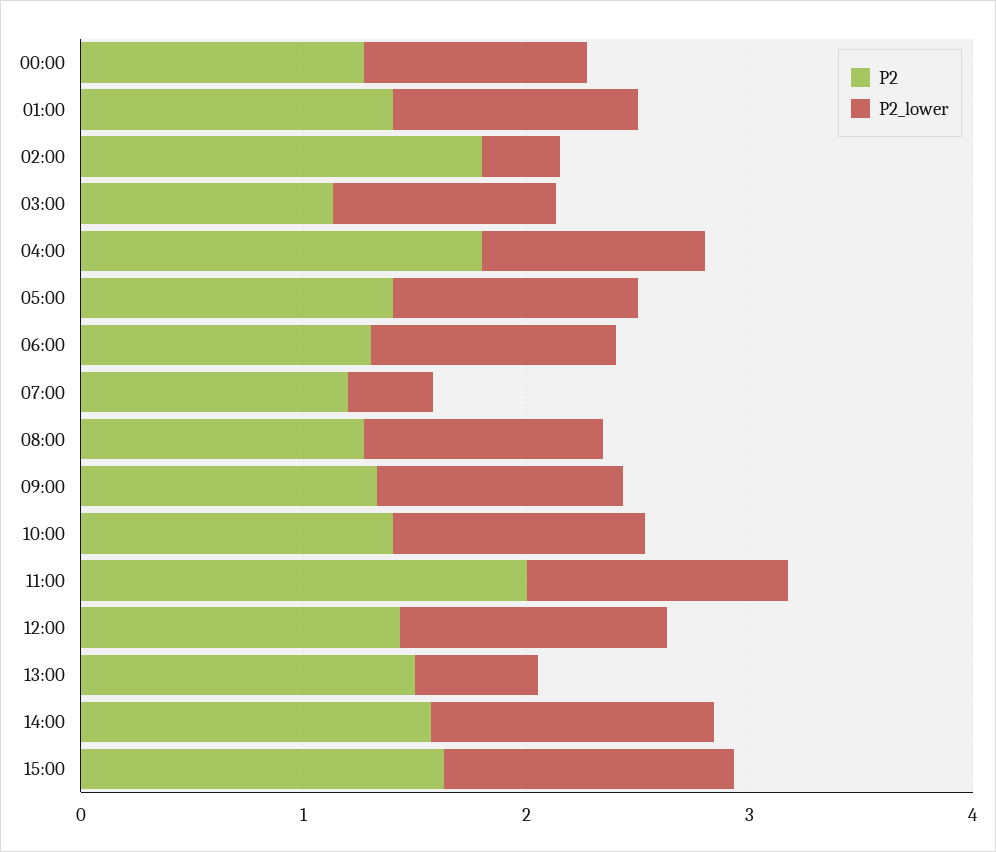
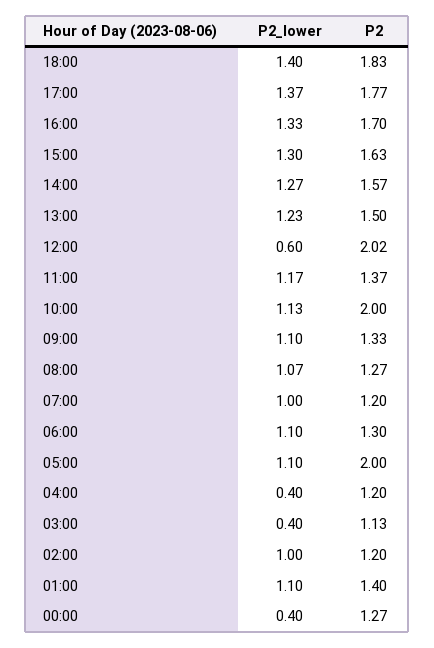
P2_lower, 00:00: 1 -> 0.4
P2, 02:00: 1.8 -> 1.2
P2_lower, 02:00: 0.4 -> 1
P2_lower, 03:00: 1 -> 0.4
P2, 04:00: 1.8 -> 1.2
P2_lower, 04:00: 1 -> 0.4
P2, 05:00: 1.4 -> 2
P2_lower, 07:00: 0.4 -> 1
P2, 10:00: 1.4 -> 2
P2, 11:00: 2 -> 1.37
P2, 12:00: 1.4 -> 2.02
P2_lower, 12:00: 1.2 -> 0.6
P2_lower, 13:00: 0.6 -> 1.23
P2_lower, 18:00: none -> 1.4
P2, 18:00: none -> 1.83
P2_lower, 17:00: none -> 1.37
P2, 17:00: none -> 1.77
P2_lower, 16:00: none -> 1.33
P2, 16:00: none -> 1.7

